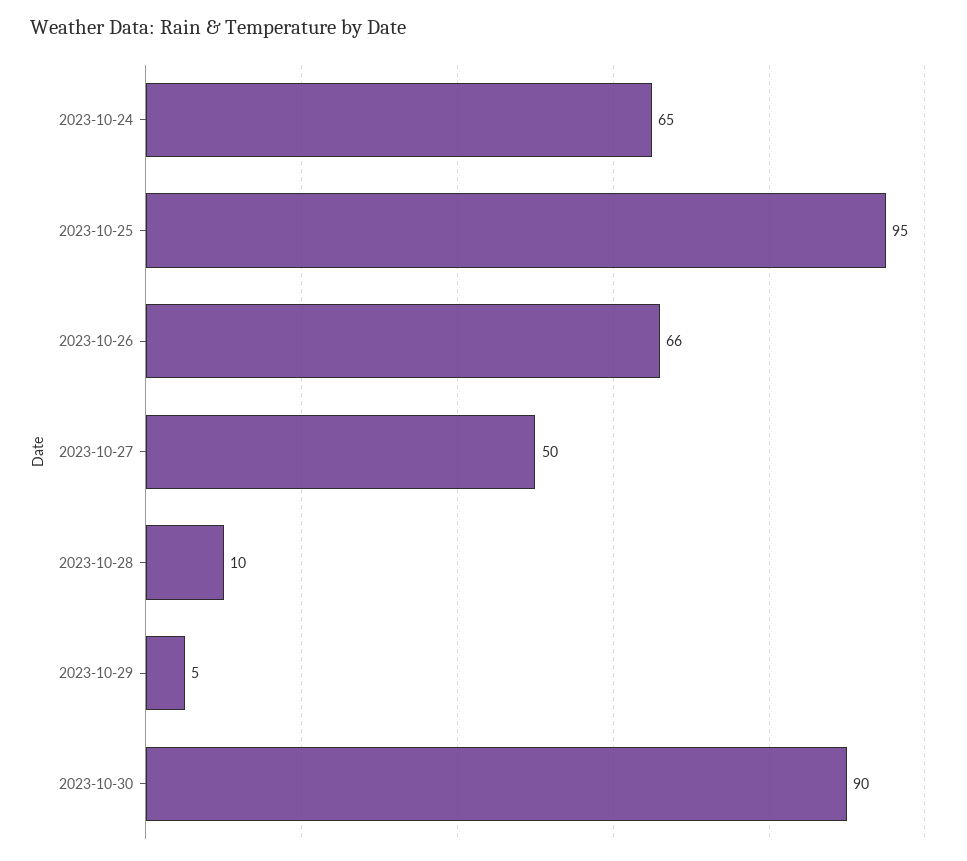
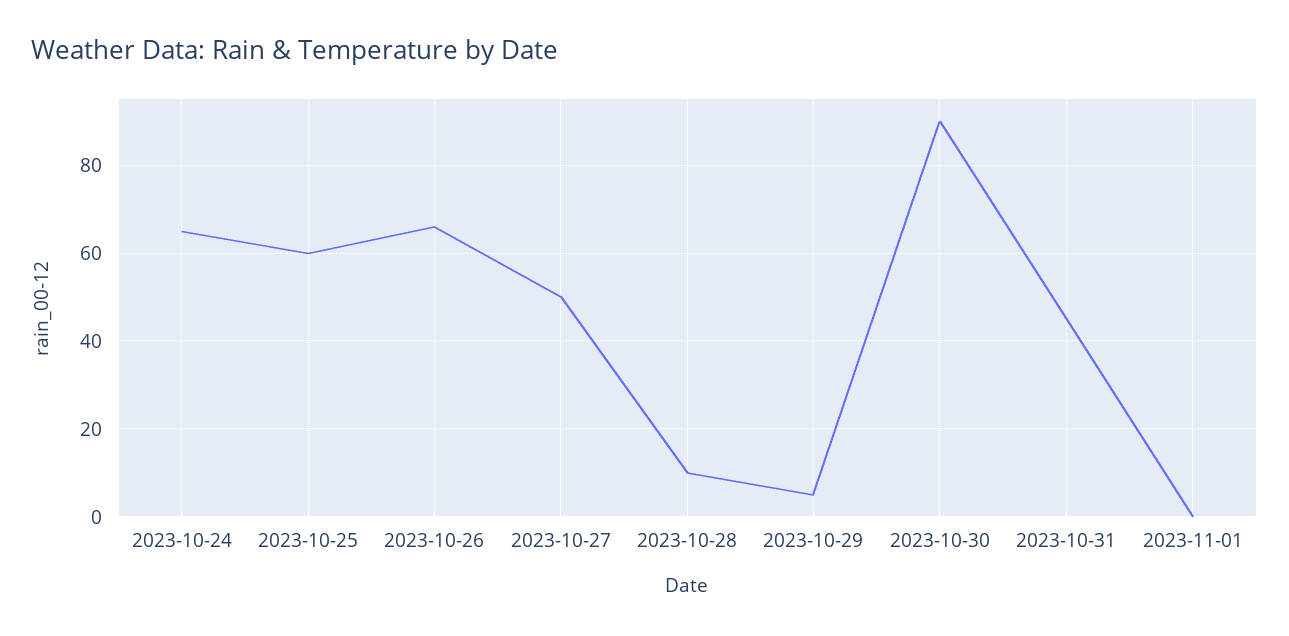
2023-10-25: 95 -> 60
2023-10-31: none -> 45
2023-11-01: none -> 0

